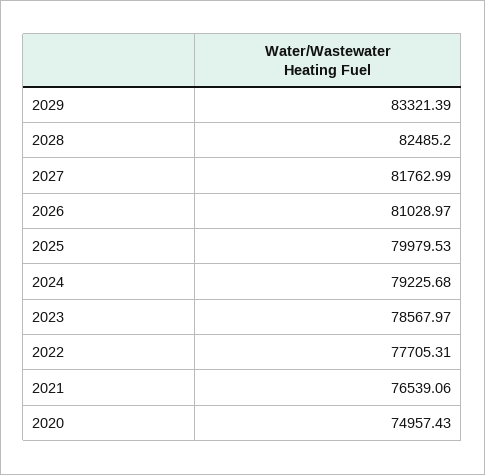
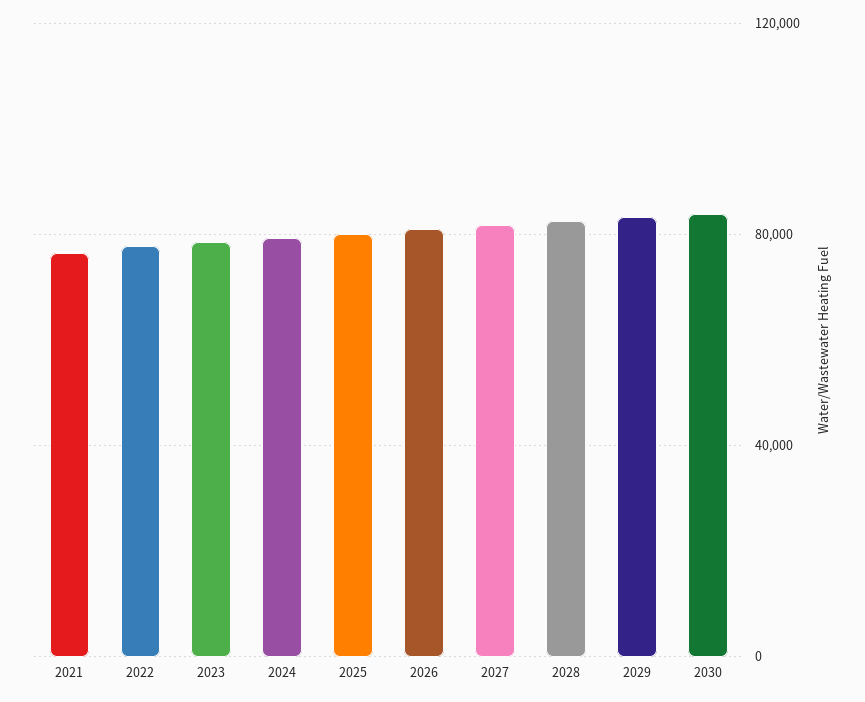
2020: 74957.43 -> none
2030: none -> 85000

